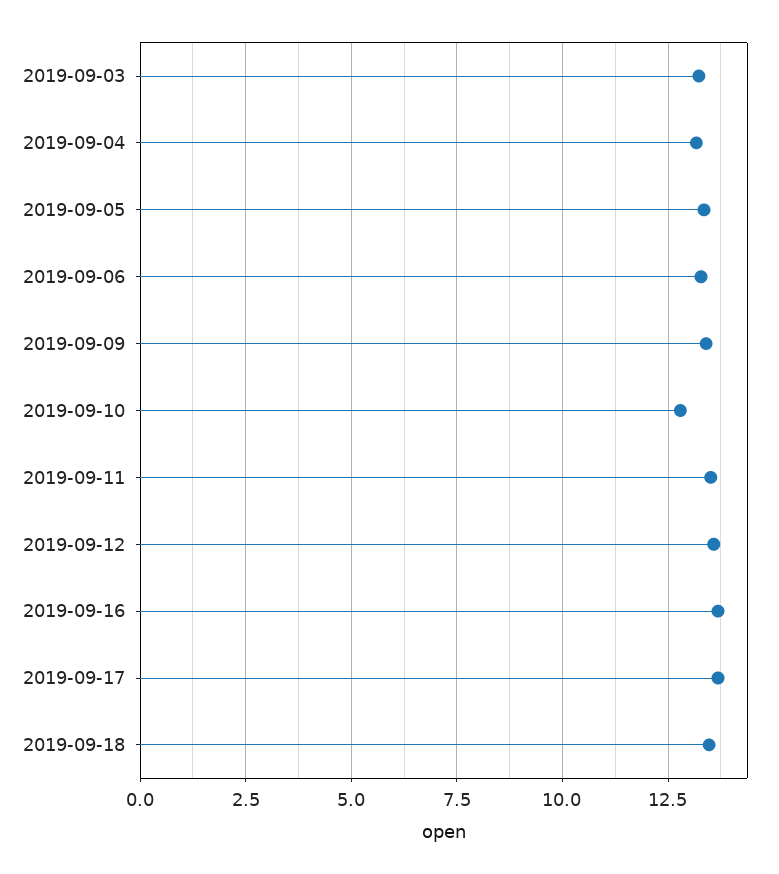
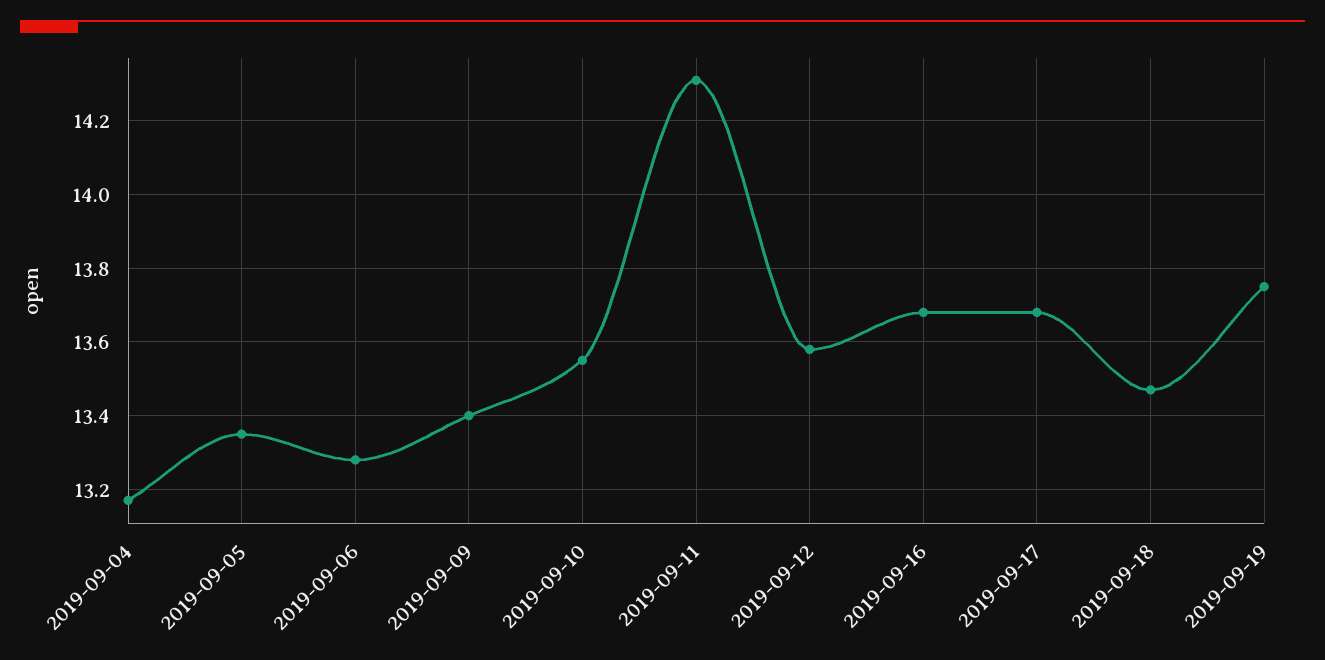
2019-09-03: 13.25 -> none
2019-09-10: 12.75 -> 13.55
2019-09-11: 13.5 -> 14.3
2019-09-19: none -> 13.75

